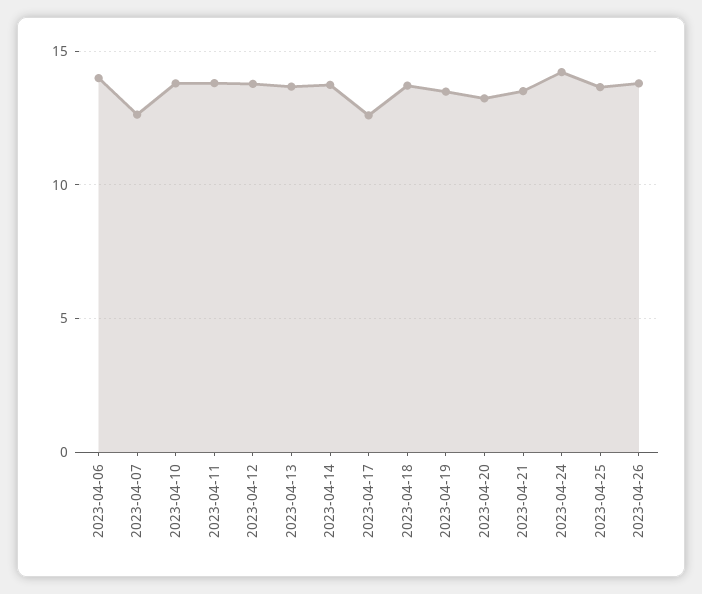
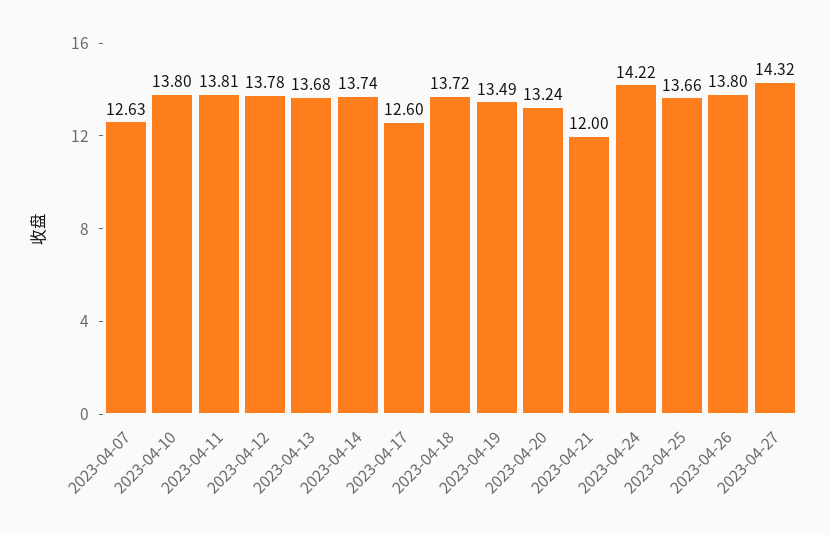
2023-04-06: 14 -> none
2023-04-21: 13.5 -> 12
2023-04-27: none -> 14.32

